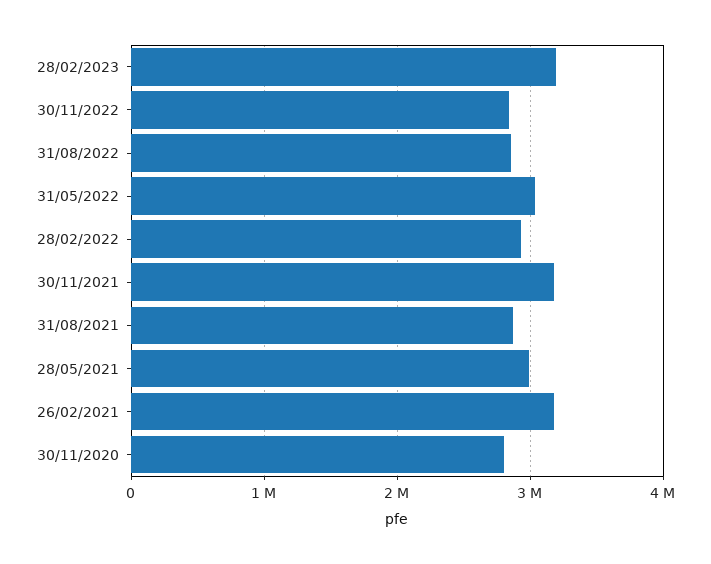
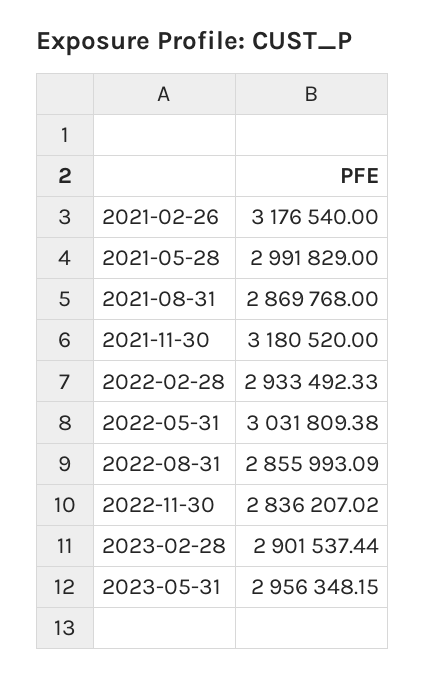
28/02/2023: 3200000 -> 2901537.44
30/11/2020: 2800000 -> none
2023-05-31: none -> 2956348.15

